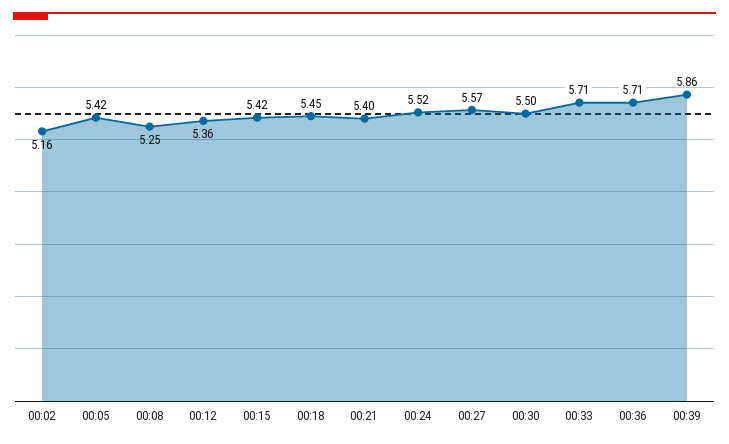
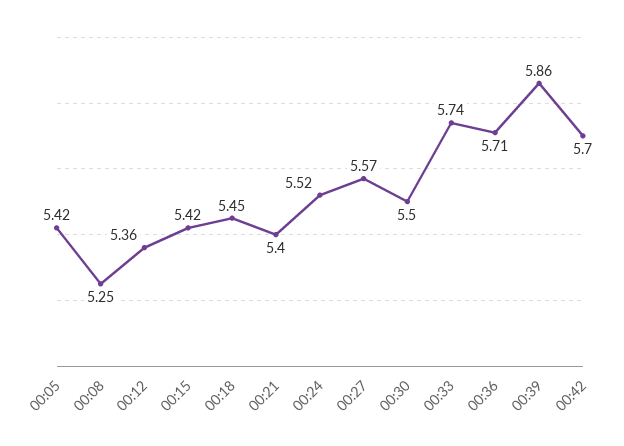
00:02: 5.16 -> none
00:33: 5.71 -> 5.74
00:42: none -> 5.7

